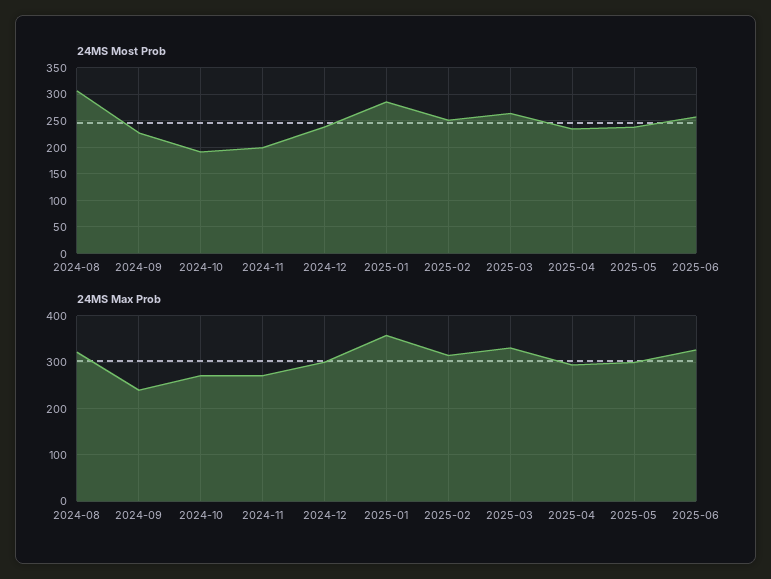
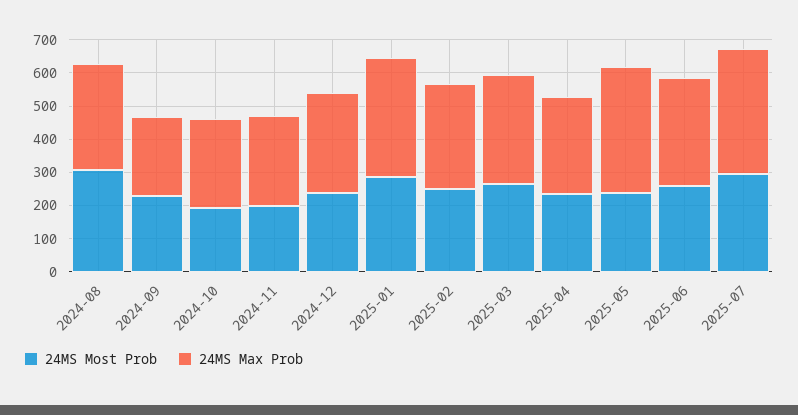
24MS Max Prob, 2025-05: 300 -> 375
24MS Most Prob, 2025-07: none -> 300
24MS Max Prob, 2025-07: none -> 375

